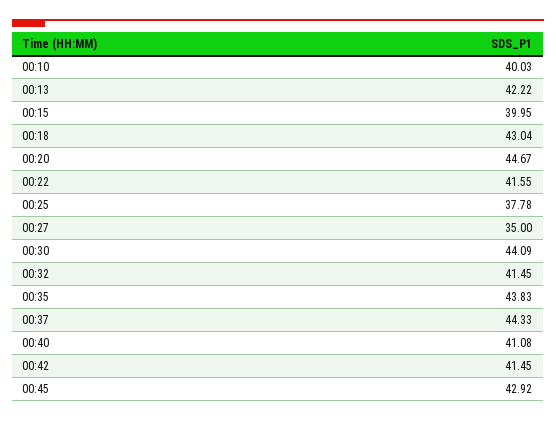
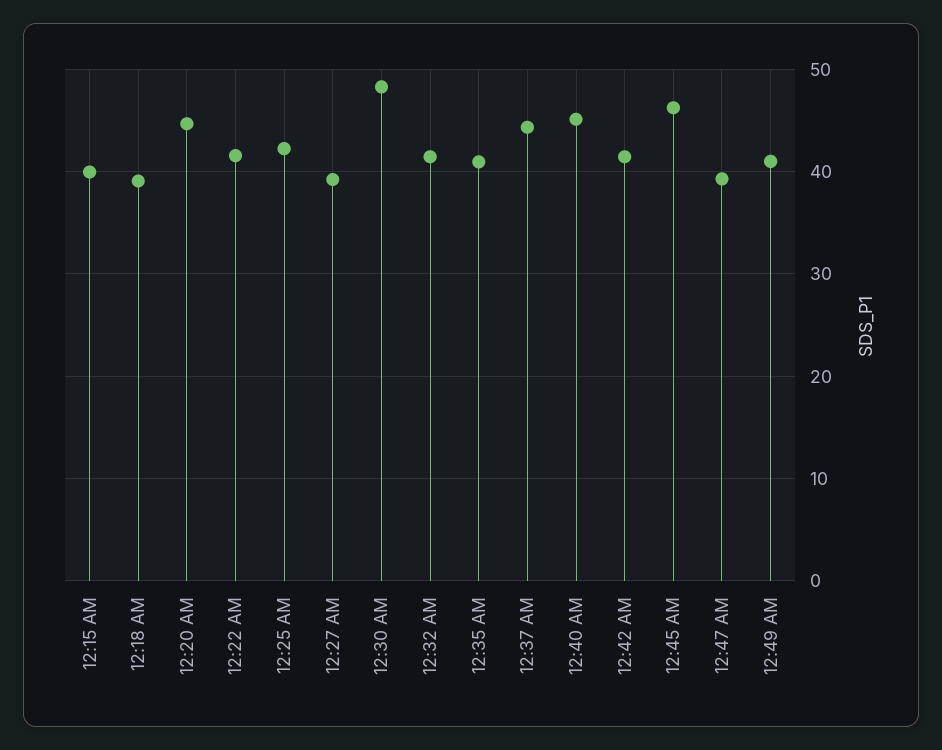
00:10: 40.03 -> none
00:13: 42.22 -> none
00:18: 43.04 -> 39
00:25: 37.78 -> 42
00:27: 35 -> 39
00:30: 44.09 -> 48
00:35: 43.83 -> 41
00:40: 41.08 -> 45
00:45: 42.92 -> 46
12:47 AM: none -> 39
12:49 AM: none -> 41

